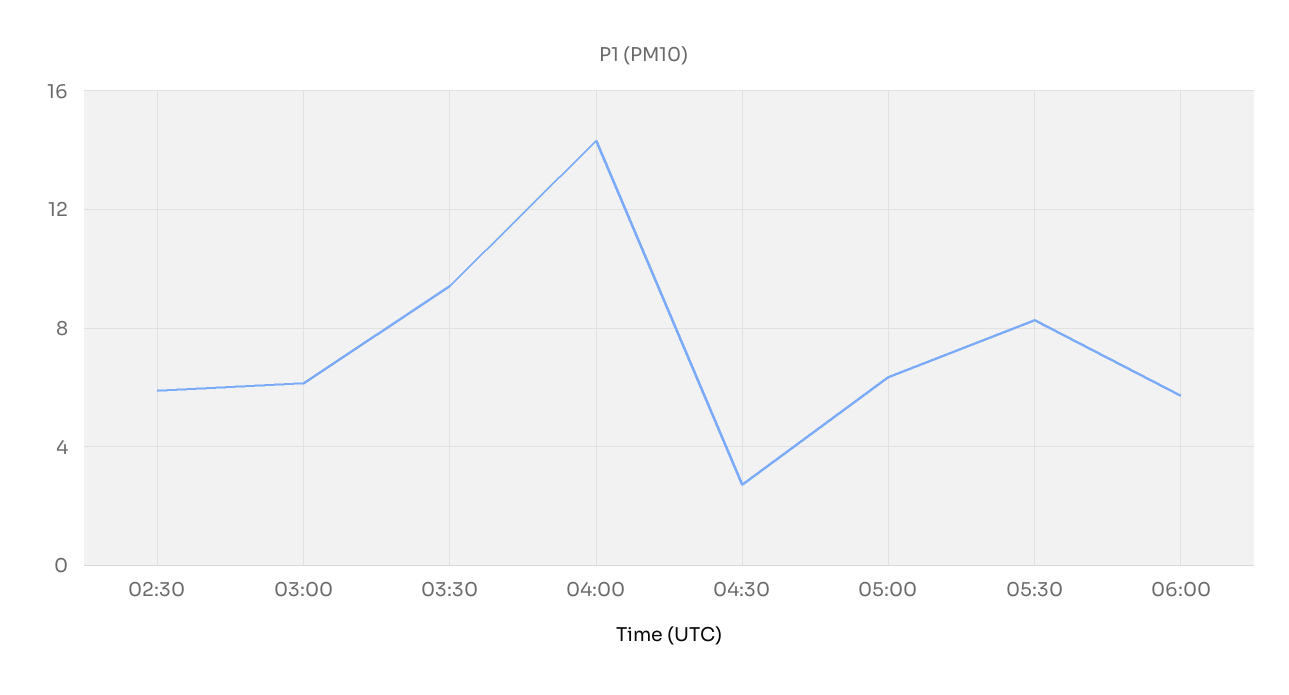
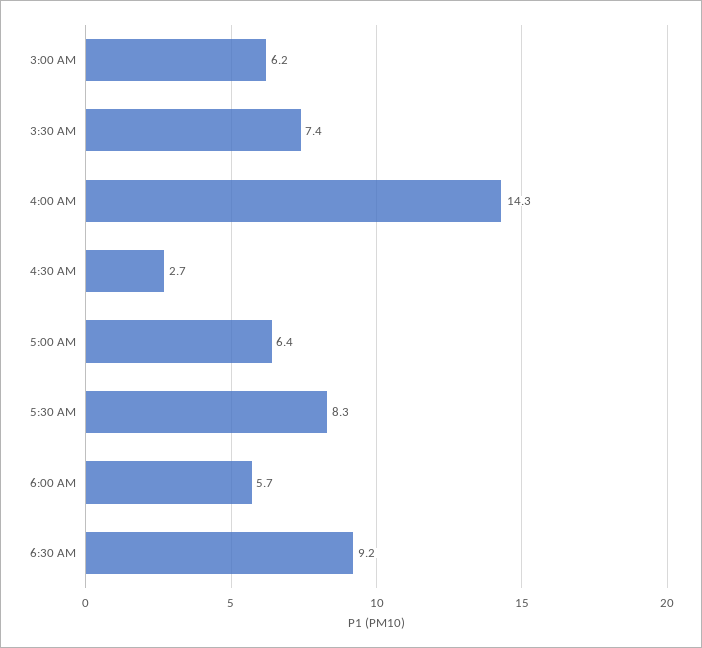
02:30: 6 -> none
03:30: 9.5 -> 7.4
6:30 AM: none -> 9.2

